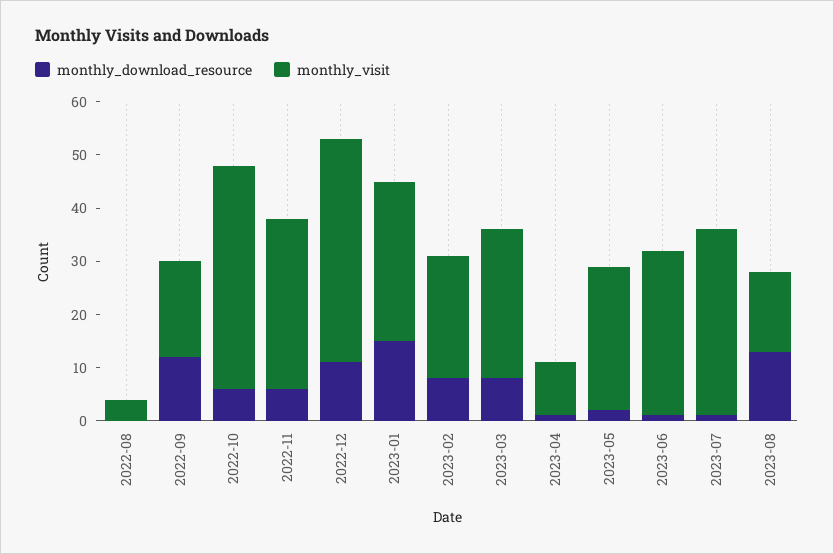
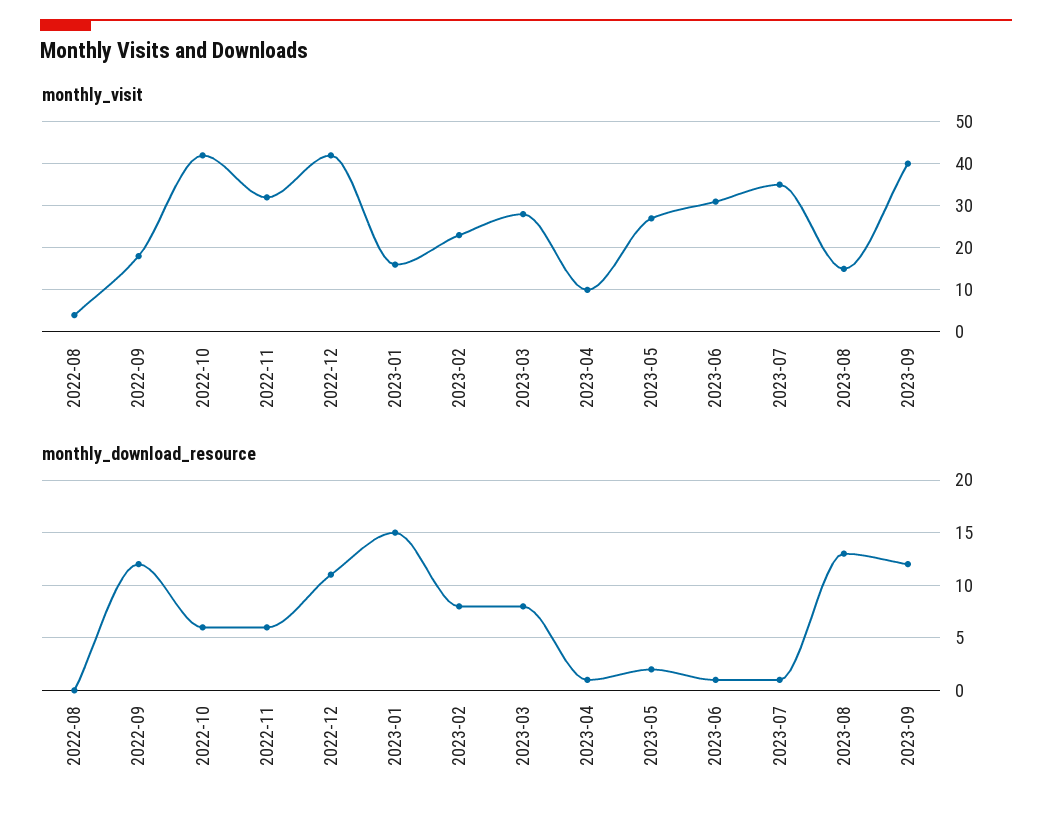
monthly_visit, 2023-01: 30 -> 15
monthly_visit, 2023-09: none -> 40
monthly_download_resource, 2023-09: none -> 12

